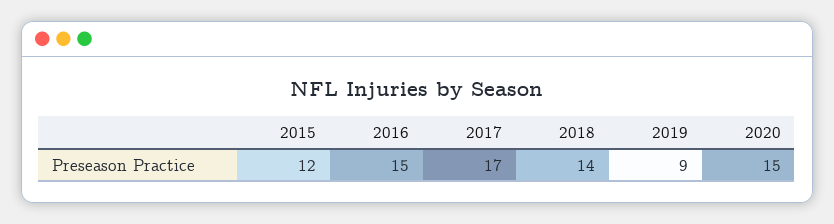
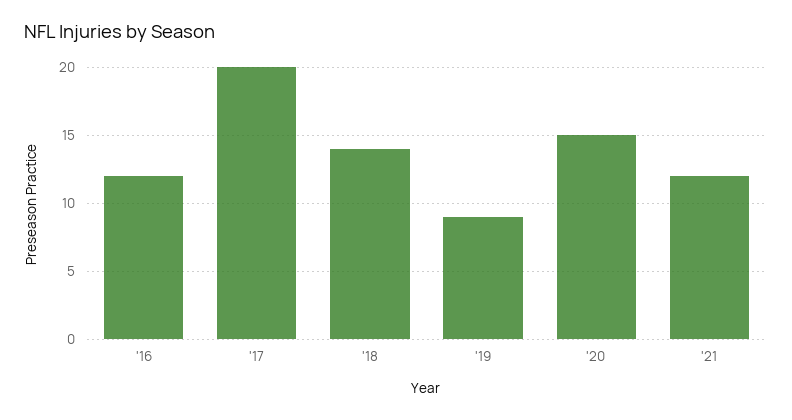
2015: 12 -> none
2016: 15 -> 12
2017: 17 -> 20
'21: none -> 12

